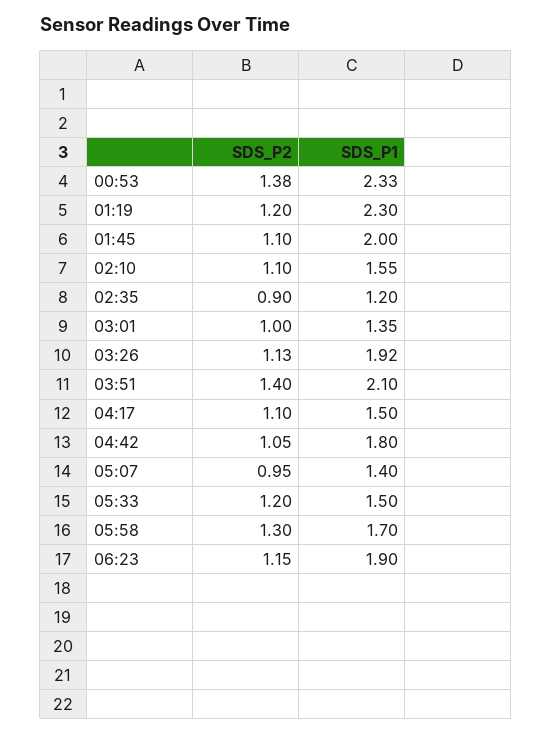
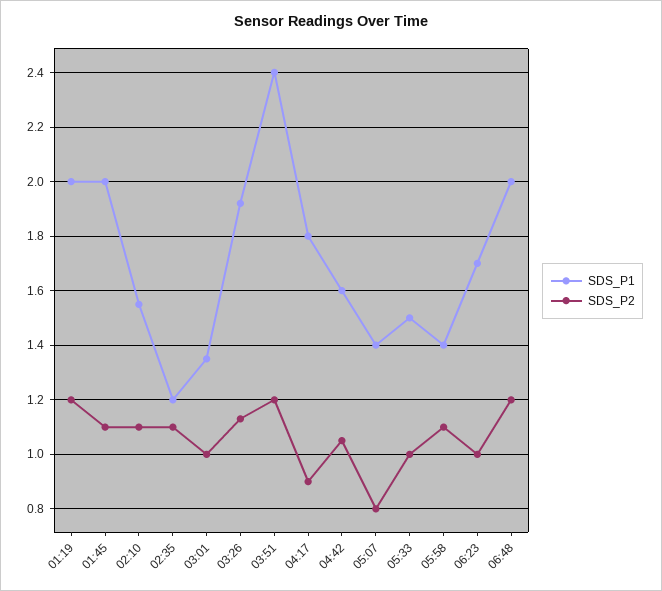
SDS_P2, 00:53: 1.38 -> none
SDS_P1, 00:53: 2.33 -> none
SDS_P1, 01:19: 2.3 -> 2
SDS_P2, 02:35: 0.9 -> 1.1
SDS_P2, 03:51: 1.4 -> 1.2
SDS_P1, 03:51: 2.1 -> 2.4
SDS_P2, 04:17: 1.1 -> 0.9
SDS_P1, 04:17: 1.5 -> 1.8
SDS_P1, 04:42: 1.8 -> 1.6
SDS_P2, 05:07: 0.95 -> 0.8
SDS_P2, 05:33: 1.2 -> 1
SDS_P2, 05:58: 1.3 -> 1.1
SDS_P1, 05:58: 1.7 -> 1.4
SDS_P2, 06:23: 1.15 -> 1
SDS_P1, 06:23: 1.9 -> 1.7
SDS_P1, 06:48: none -> 2
SDS_P2, 06:48: none -> 1.2

